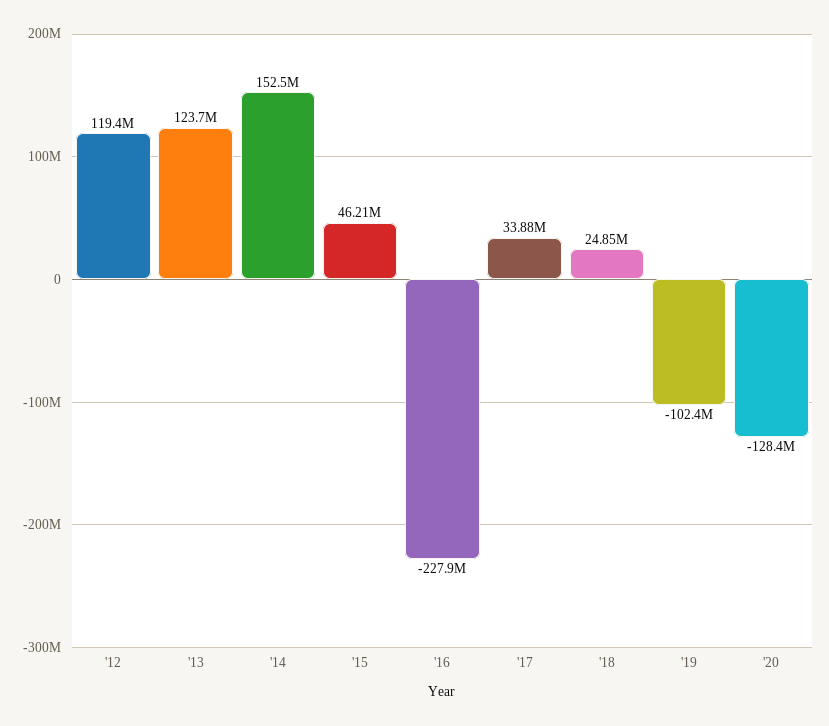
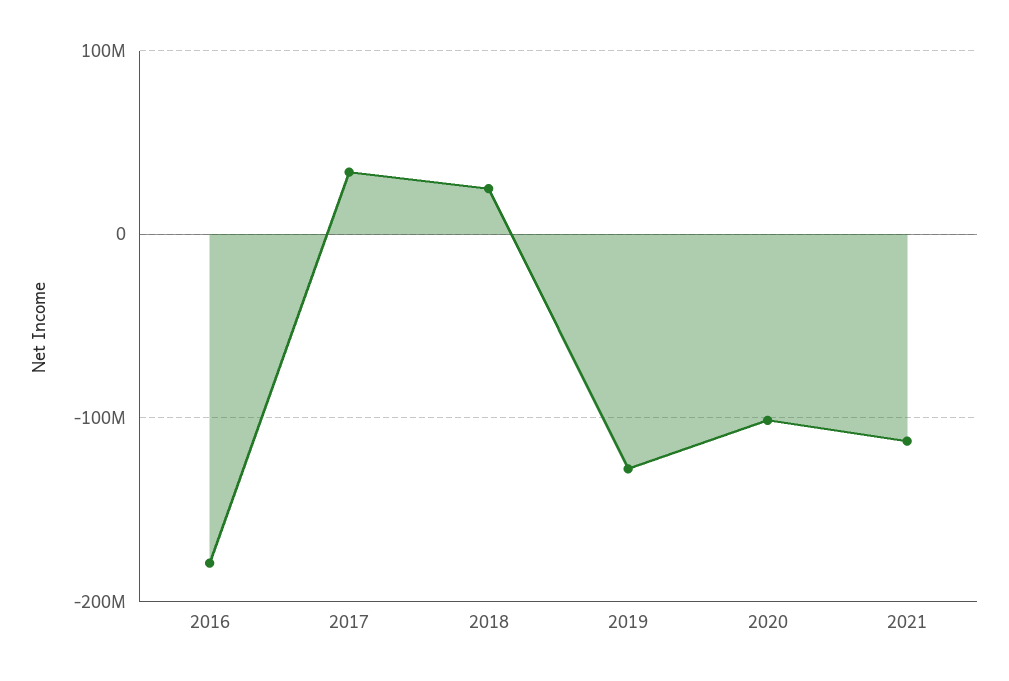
'12: 119400000 -> none
'13: 123700000 -> none
'14: 152500000 -> none
'15: 46210000 -> none
'16: -227900000 -> -180000000
'19: -102400000 -> -130000000
'20: -128400000 -> -100000000
2021: none -> -110000000

